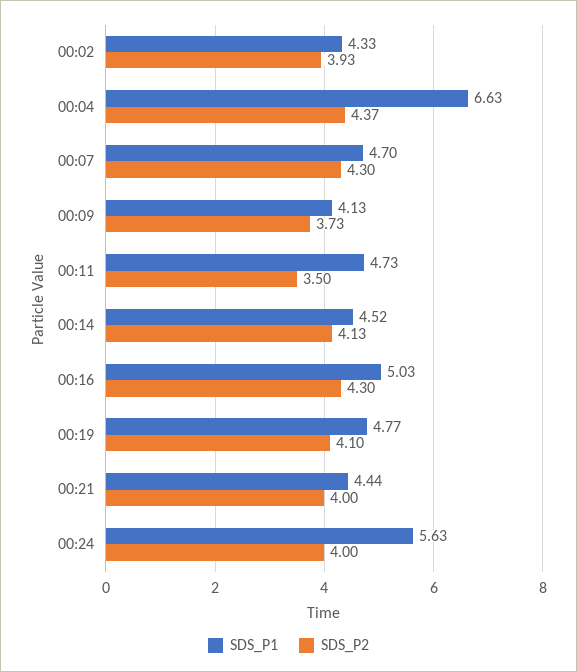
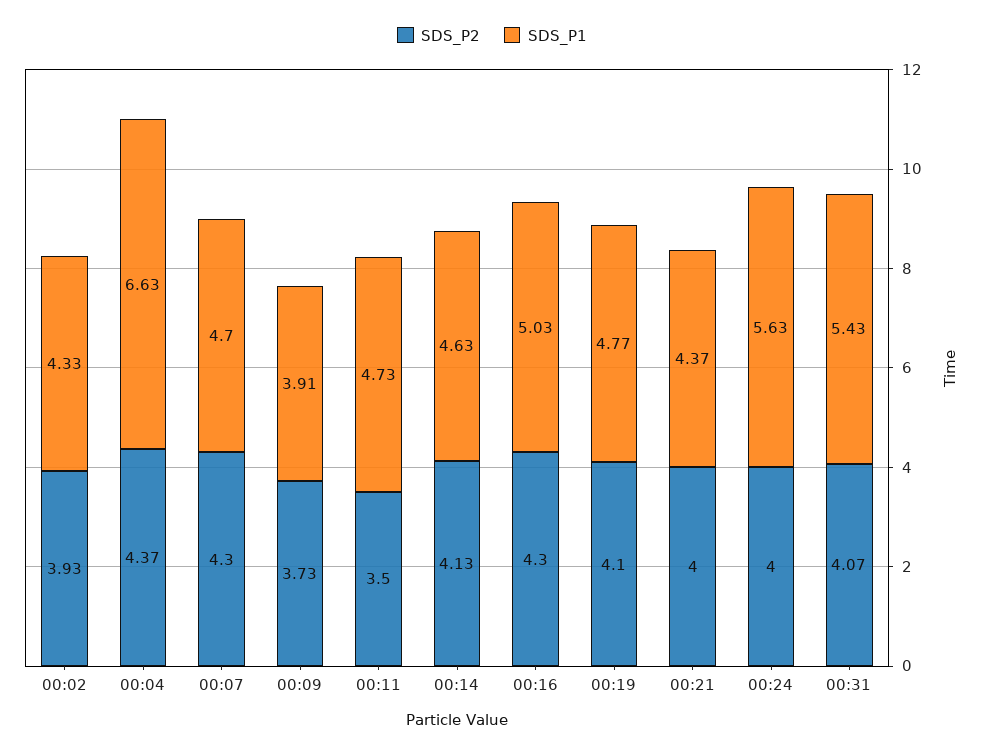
SDS_P1, 00:09: 4.13 -> 3.91
SDS_P1, 00:14: 4.52 -> 4.63
SDS_P1, 00:21: 4.44 -> 4.37
SDS_P2, 00:31: none -> 4.07
SDS_P1, 00:31: none -> 5.43

